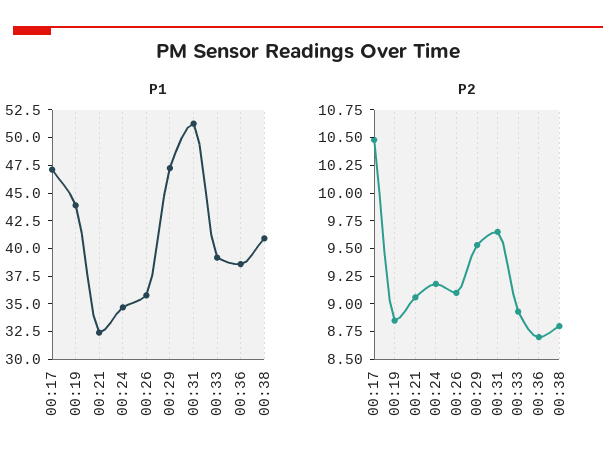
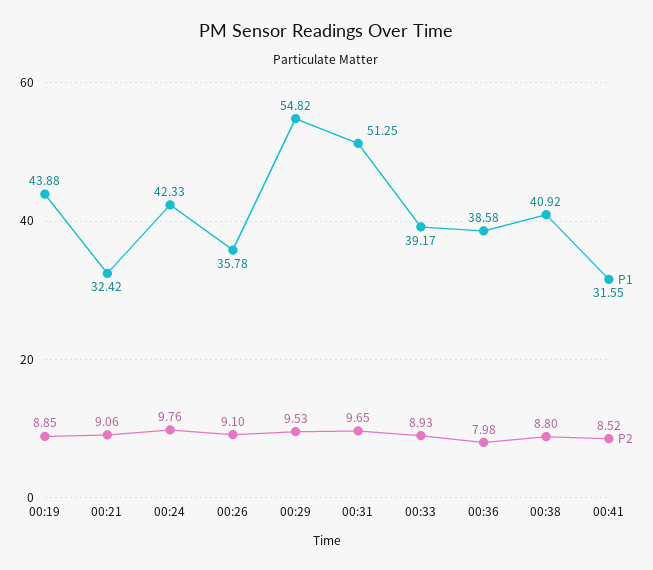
P1, 00:17: 47.5 -> none
P1, 00:24: 35 -> 42.33
P1, 00:29: 47.5 -> 54.82
P2, 00:17: 10.5 -> none
P2, 00:24: 9.25 -> 9.76
P2, 00:36: 8.75 -> 7.98
P1, 00:41: none -> 31.55
P2, 00:41: none -> 8.52

